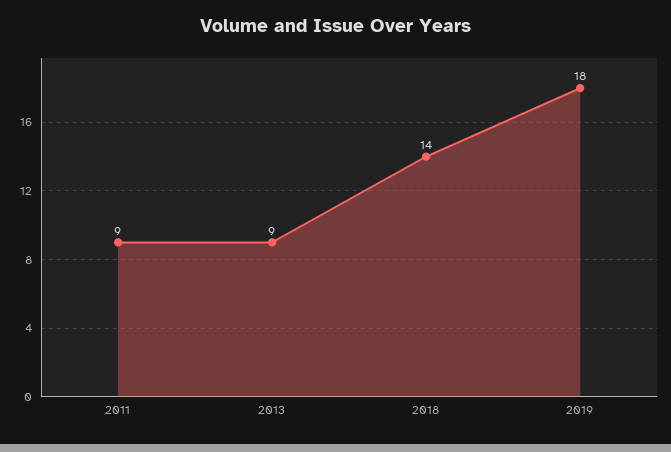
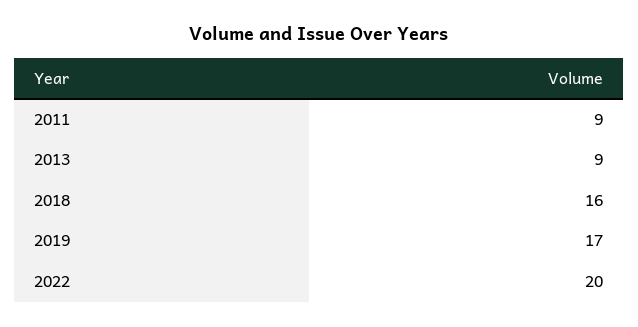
2018: 14 -> 16
2019: 18 -> 17
2022: none -> 20

